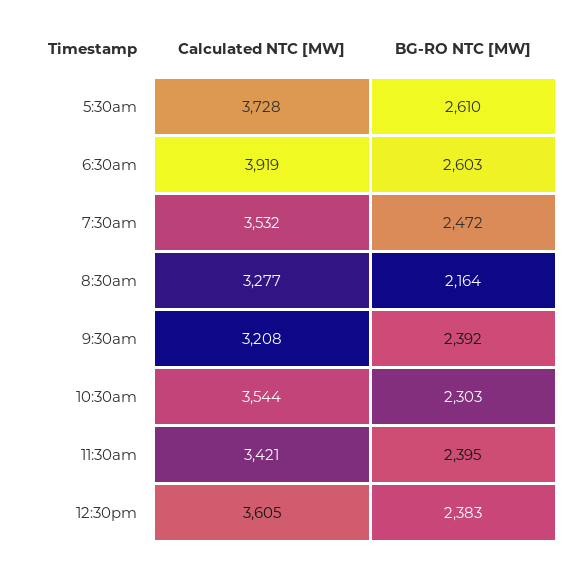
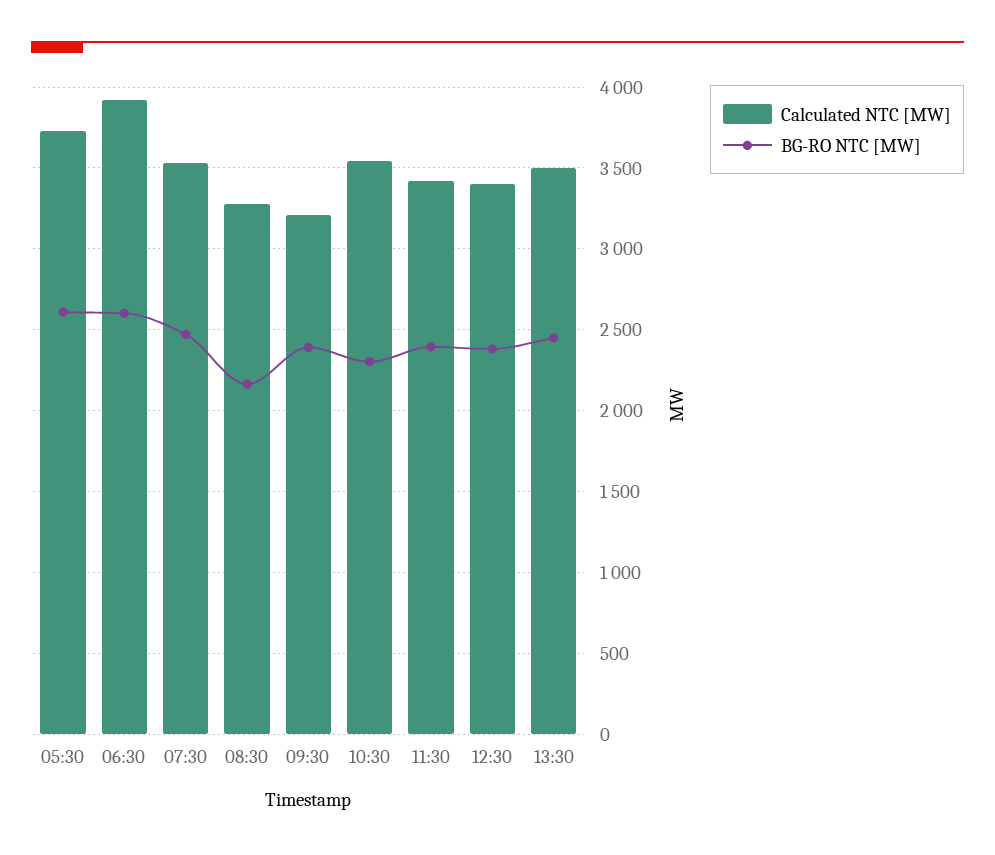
Calculated NTC [MW], 12:30pm: 3605 -> 3400
Calculated NTC [MW], 13:30: none -> 3500
BG-RO NTC [MW], 13:30: none -> 2450

